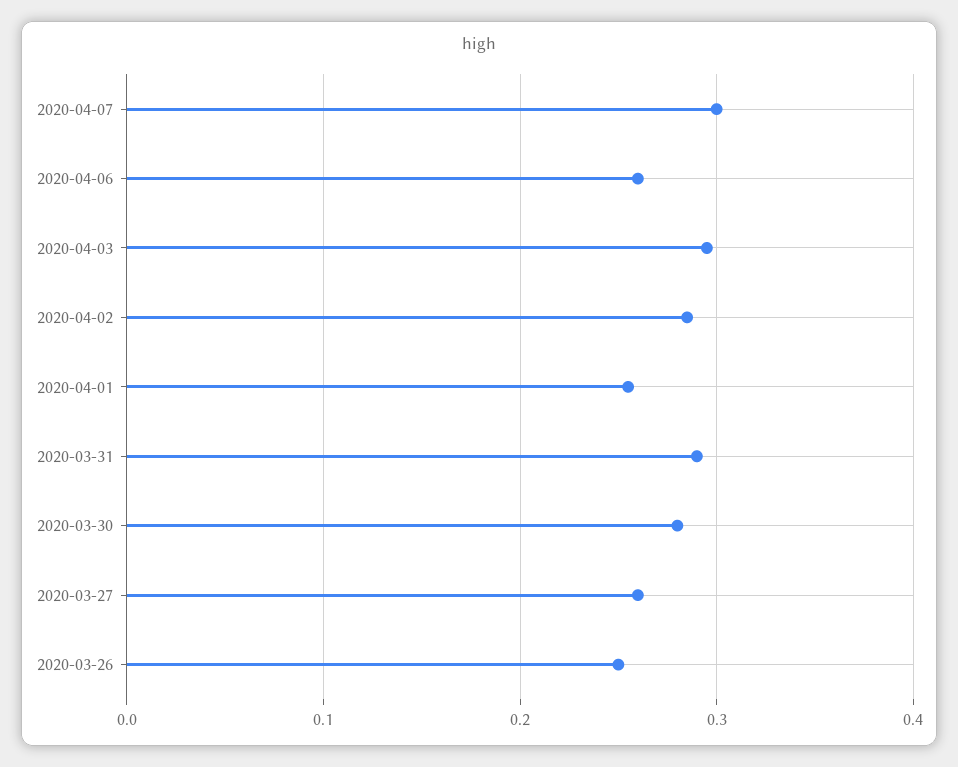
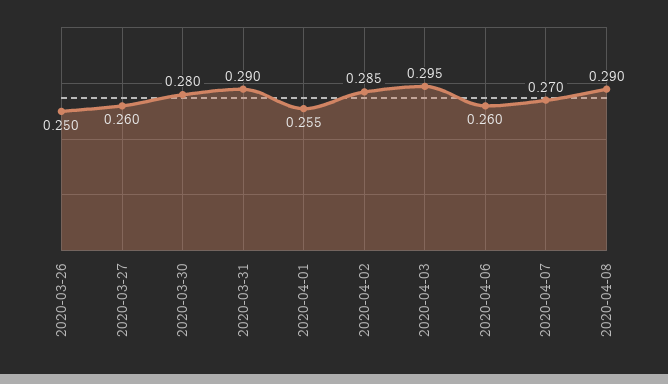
2020-04-07: 0.3 -> 0.27
2020-04-08: none -> 0.29

